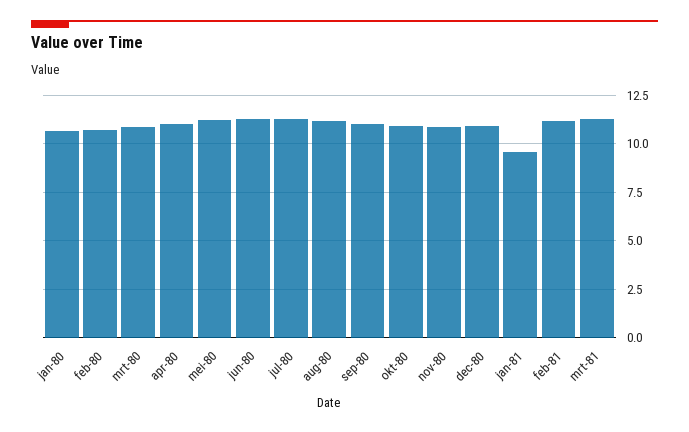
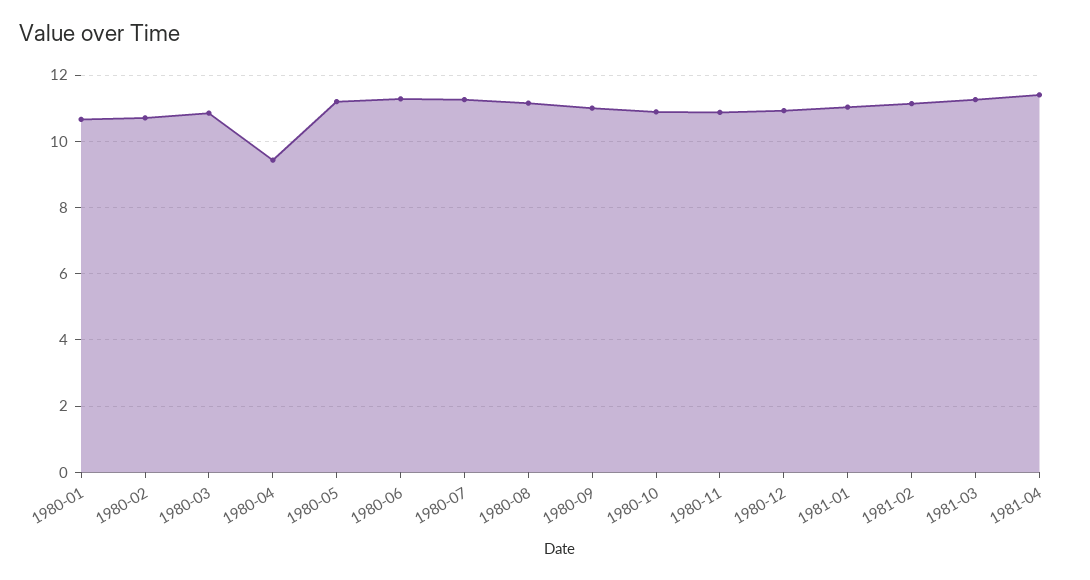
apr-80: 11 -> 9.4
jan-81: 9.5 -> 11
1981-04: none -> 11.4

